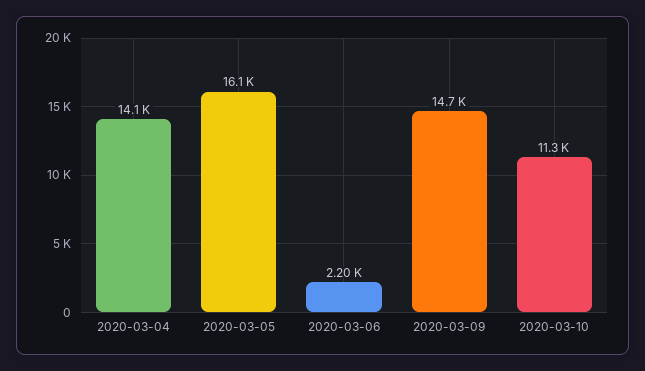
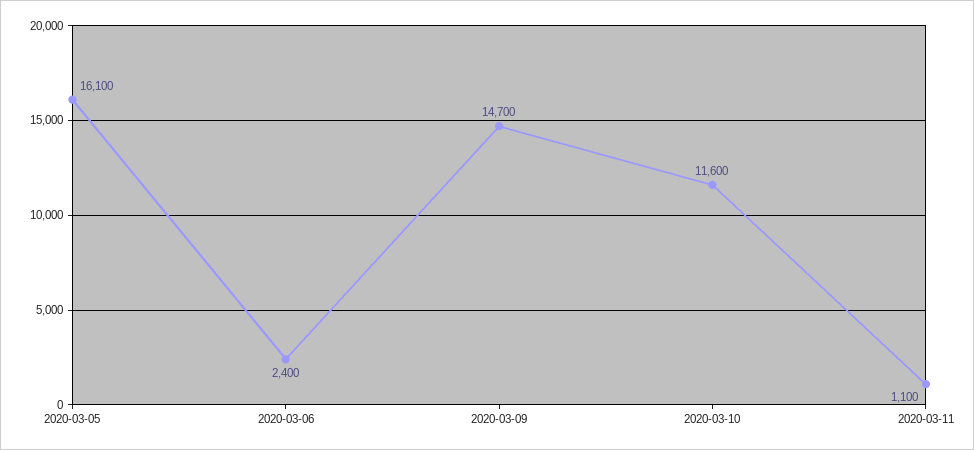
2020-03-04: 14100 -> none
2020-03-06: 2200 -> 2400
2020-03-10: 11300 -> 11600
2020-03-11: none -> 1100

